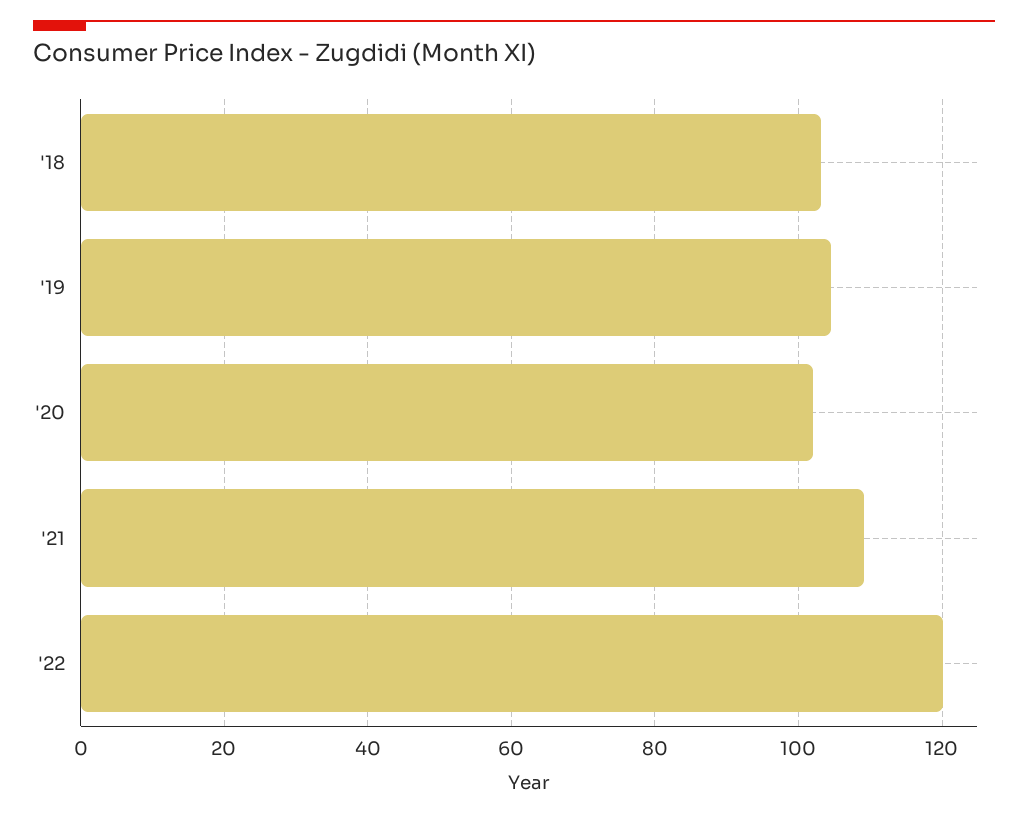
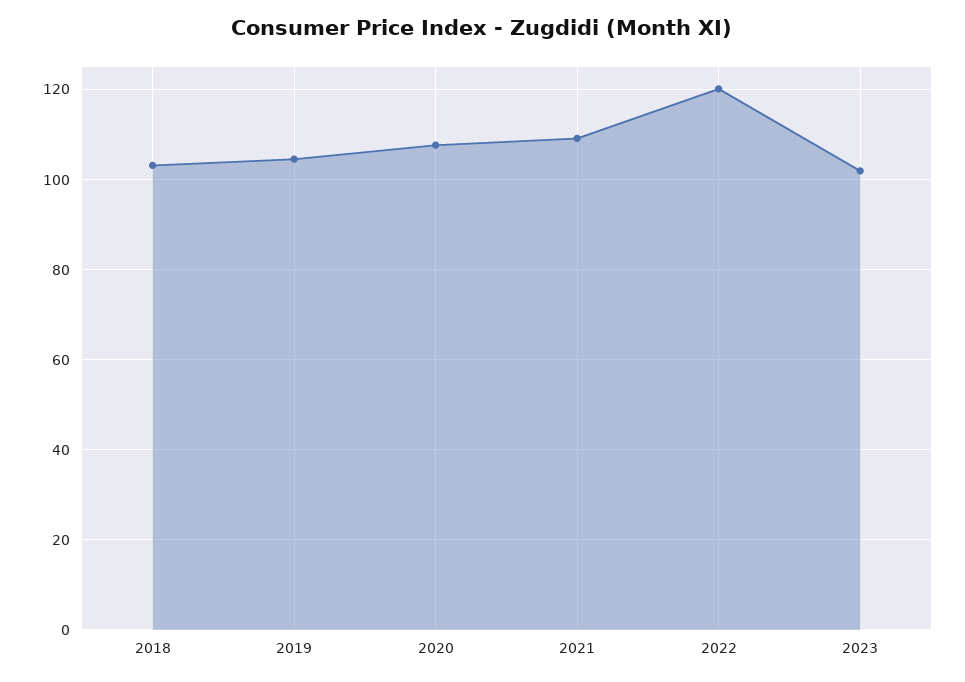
'20: 102 -> 108
2023: none -> 102

